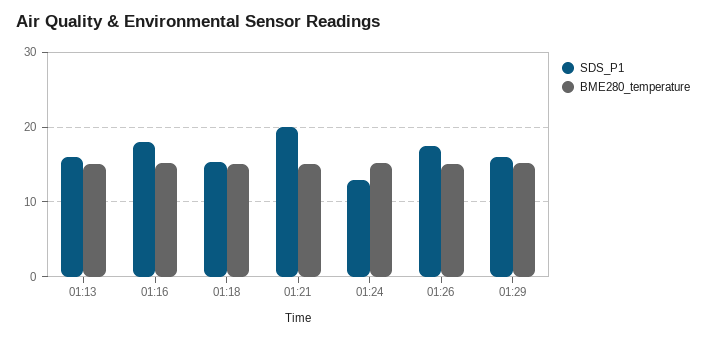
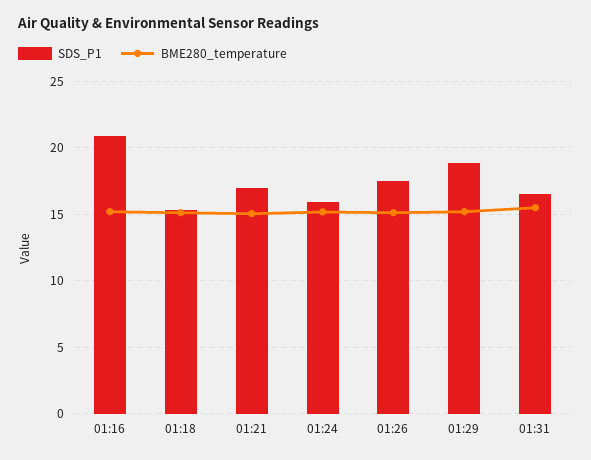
SDS_P1, 01:13: 16 -> none
BME280_temperature, 01:13: 15 -> none
SDS_P1, 01:16: 18 -> 21
SDS_P1, 01:21: 20 -> 17
SDS_P1, 01:24: 13 -> 16
SDS_P1, 01:29: 16 -> 19
SDS_P1, 01:31: none -> 16.5
BME280_temperature, 01:31: none -> 15.5

